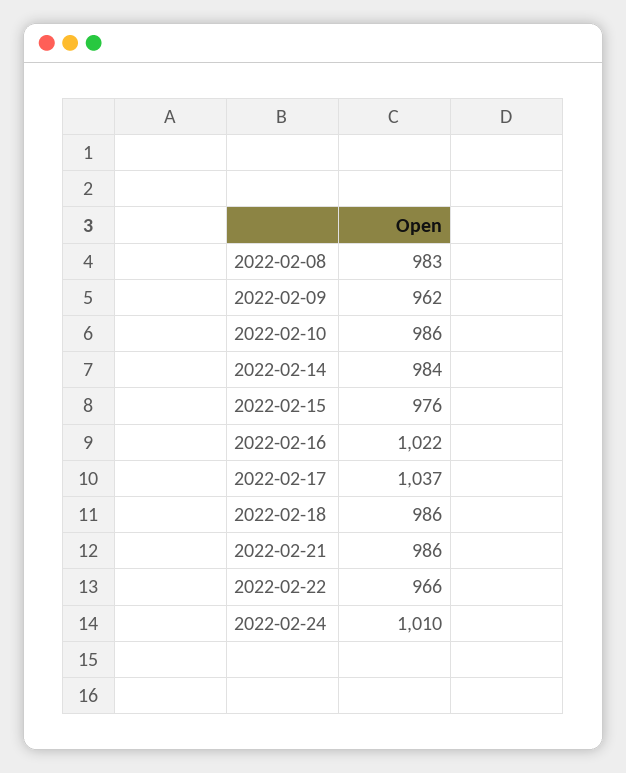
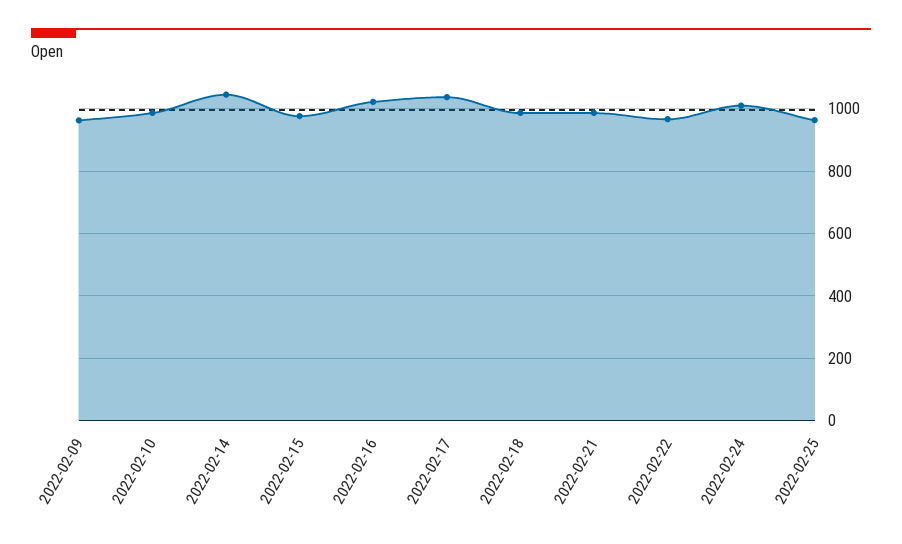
2022-02-08: 983 -> none
2022-02-14: 984 -> 1040
2022-02-25: none -> 960

